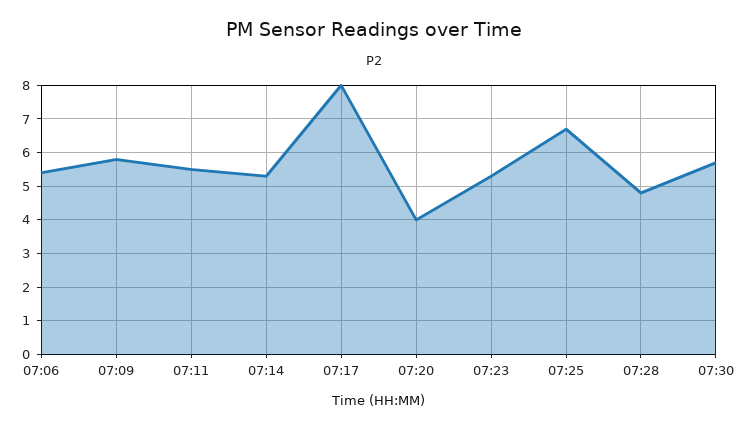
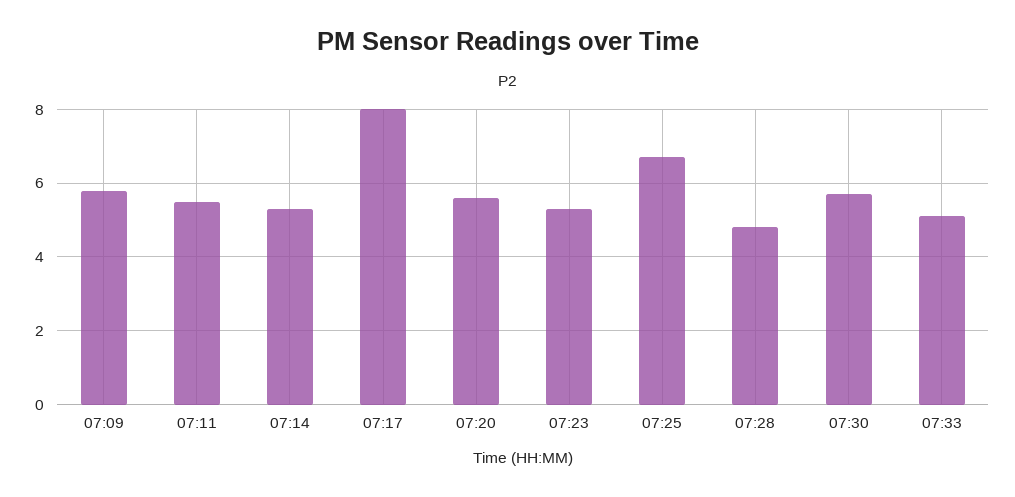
07:06: 5.5 -> none
07:20: 4 -> 5.5
07:33: none -> 5

